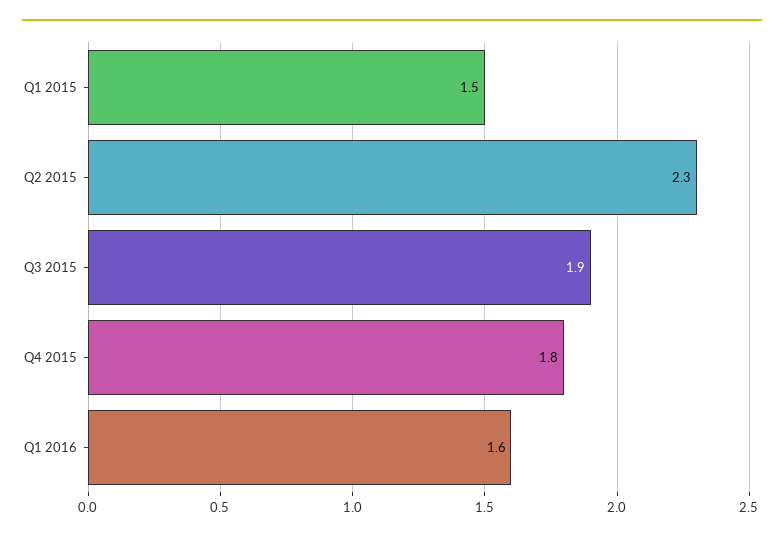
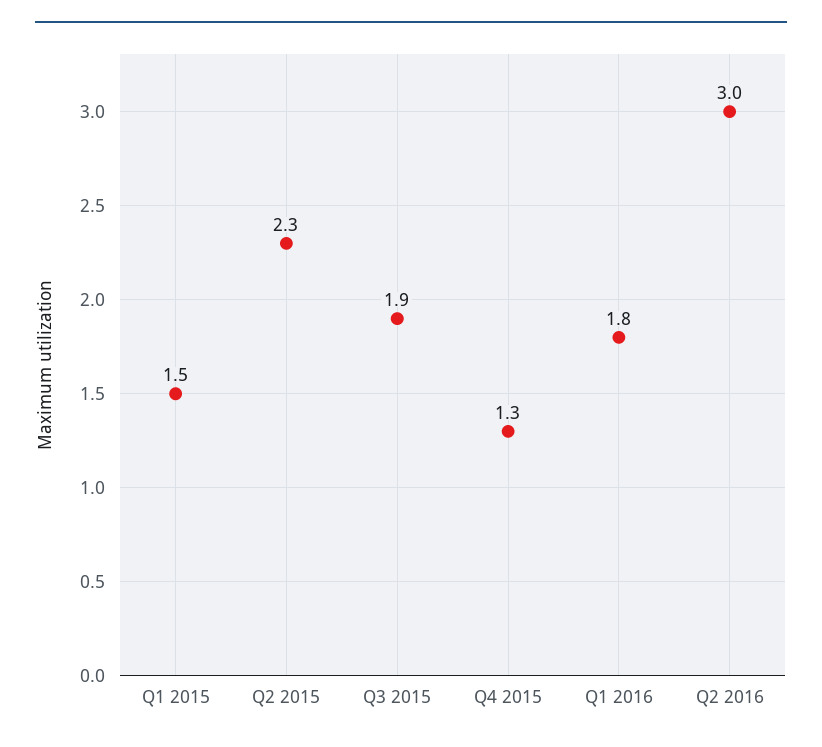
Q4 2015: 1.8 -> 1.3
Q1 2016: 1.6 -> 1.8
Q2 2016: none -> 3

